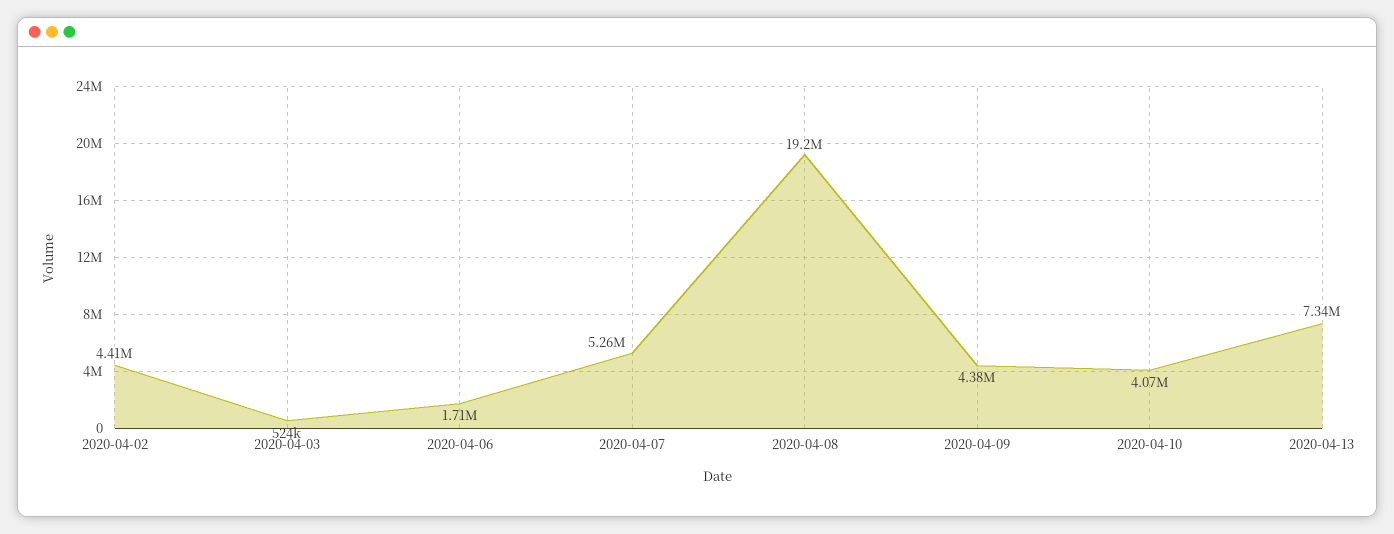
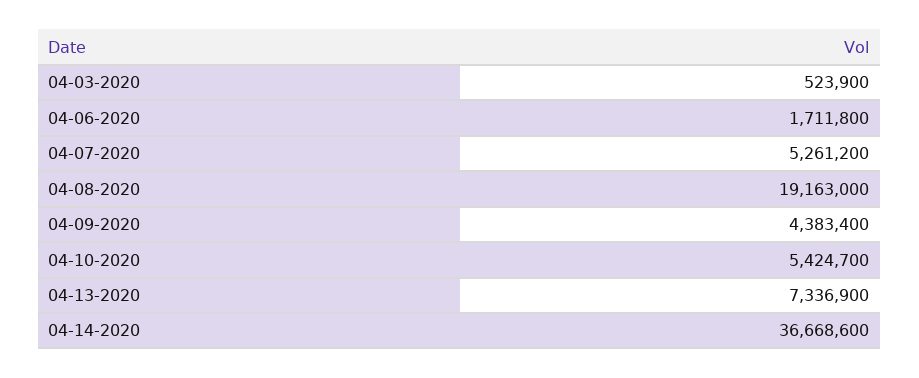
2020-04-02: 4410000 -> none
2020-04-10: 4070000 -> 5424700
04-14-2020: none -> 36668600

